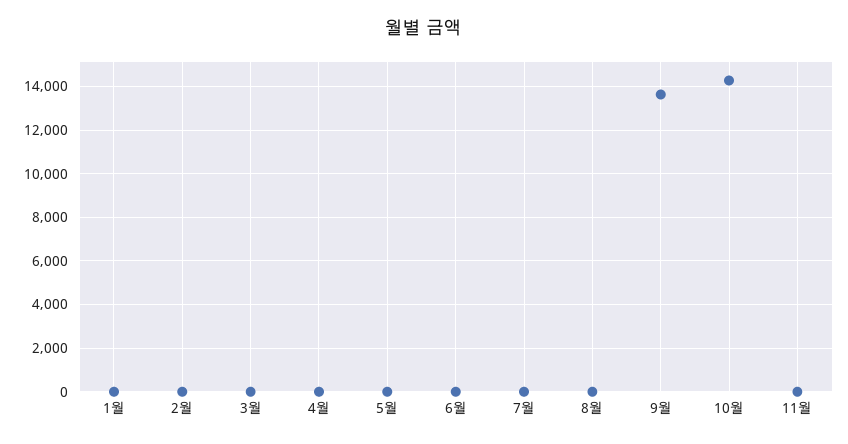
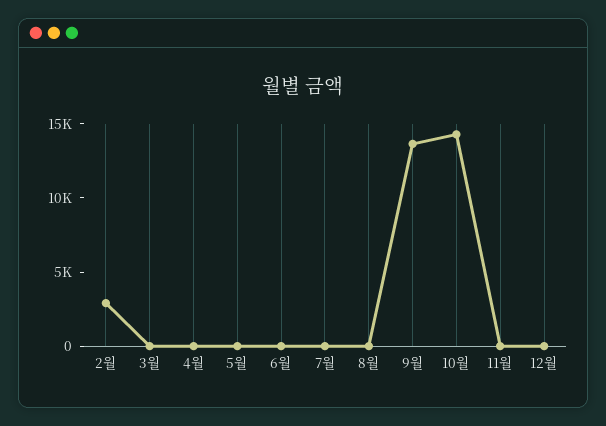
1월: 0 -> none
2월: 0 -> 3000
12월: none -> 0

